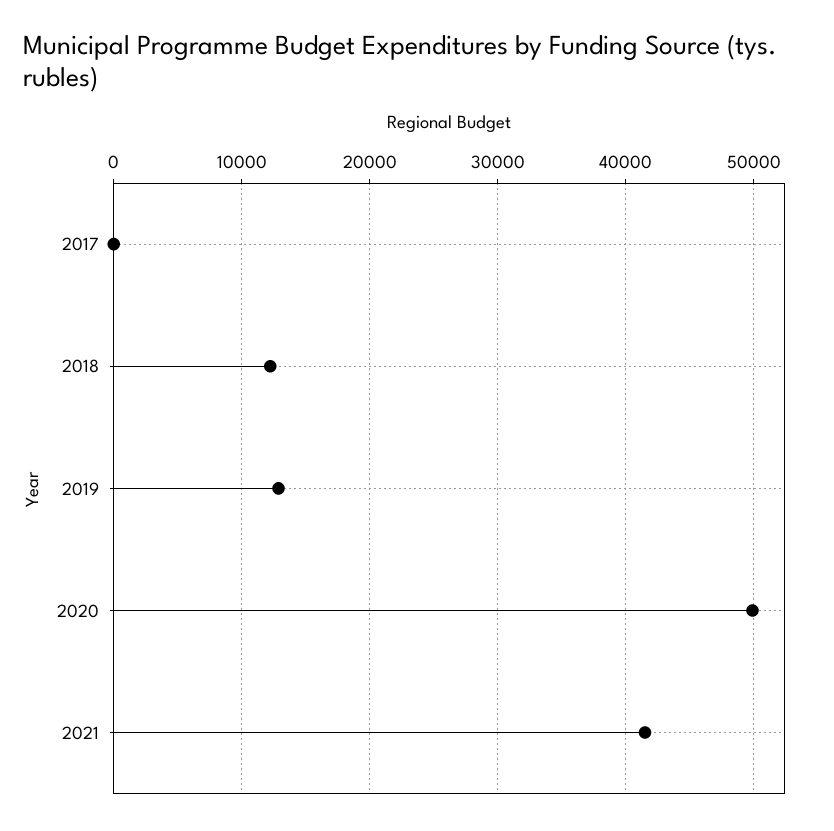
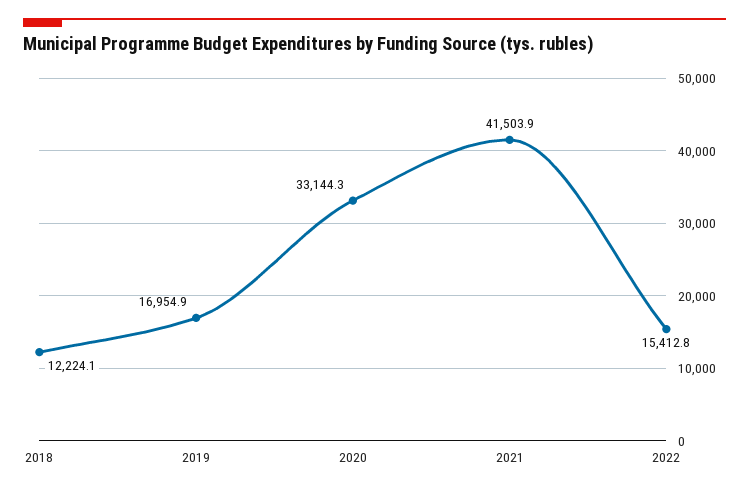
2017: 0 -> none
2019: 13000 -> 16954.9
2020: 50000 -> 33144.3
2022: none -> 15412.8

